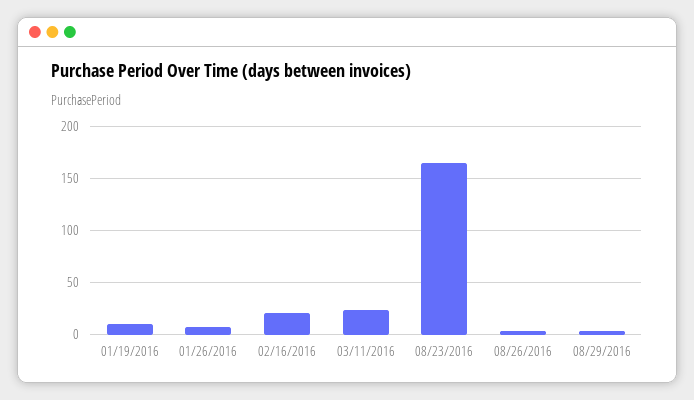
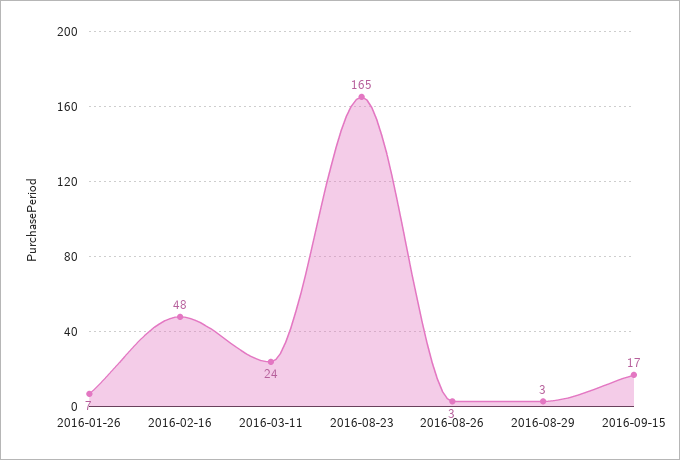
01/19/2016: 10 -> none
02/16/2016: 20 -> 48
2016-09-15: none -> 17

